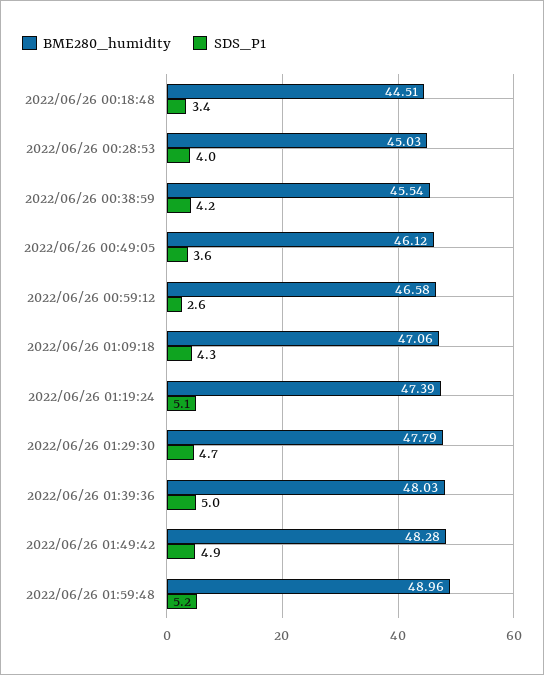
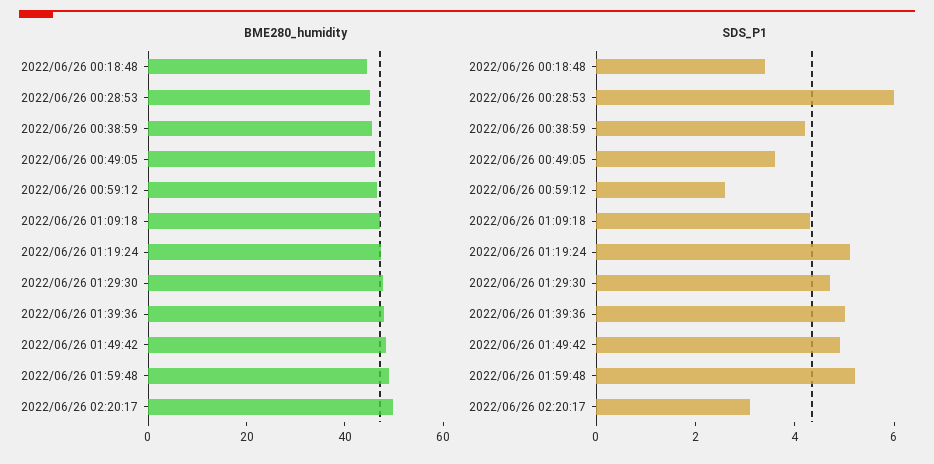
SDS_P1, 2022/06/26 00:28:53: 4 -> 6
BME280_humidity, 2022/06/26 02:20:17: none -> 50
SDS_P1, 2022/06/26 02:20:17: none -> 3

